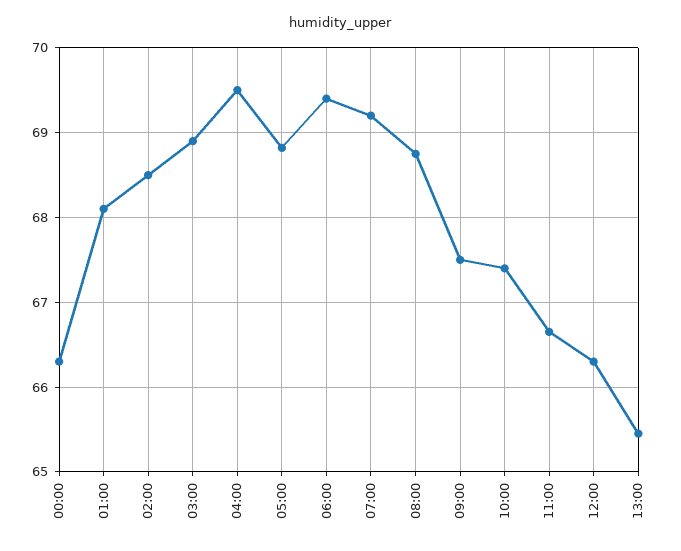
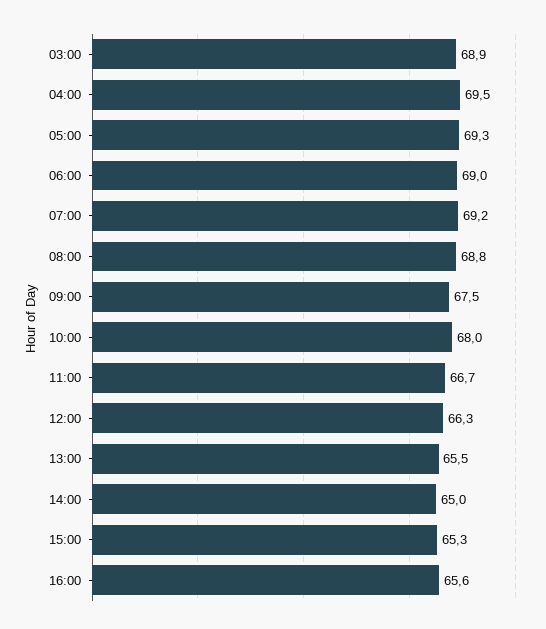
00:00: 66.3 -> none
01:00: 68.1 -> none
02:00: 68.5 -> none
05:00: 68.8 -> 69.3
06:00: 69.4 -> 69
10:00: 67.4 -> 68
14:00: none -> 65
15:00: none -> 65.3
16:00: none -> 65.6

